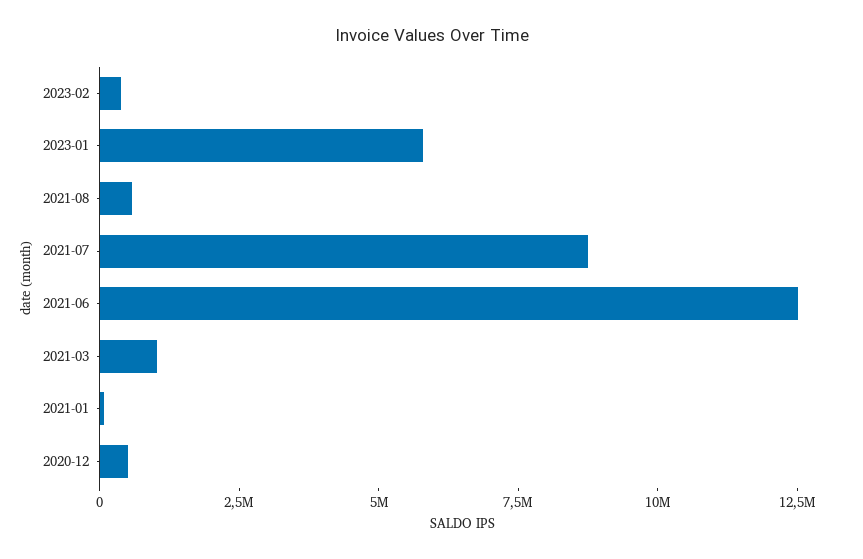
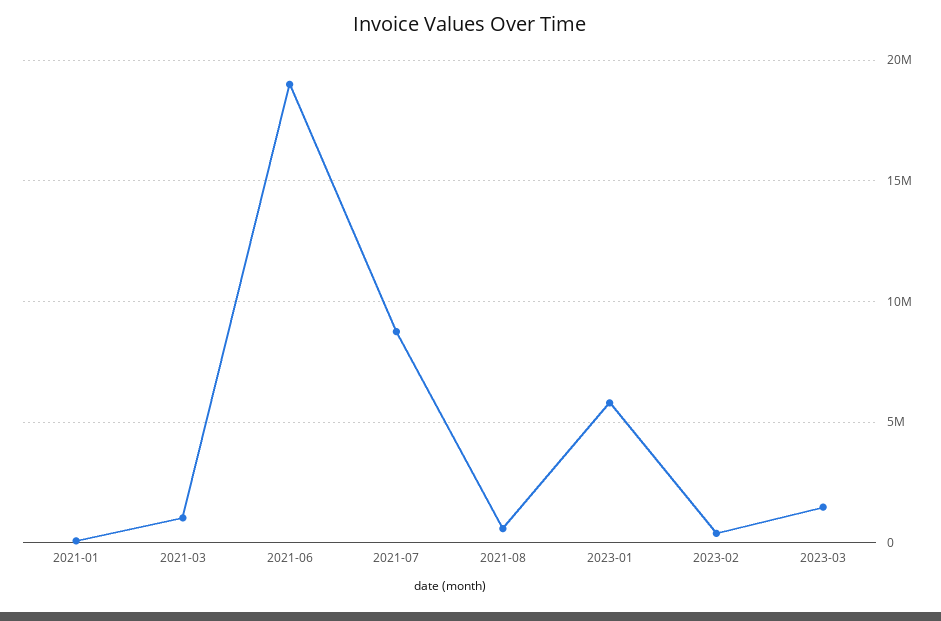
2021-06: 12500000 -> 19000000
2020-12: 500000 -> none
2023-03: none -> 1500000

